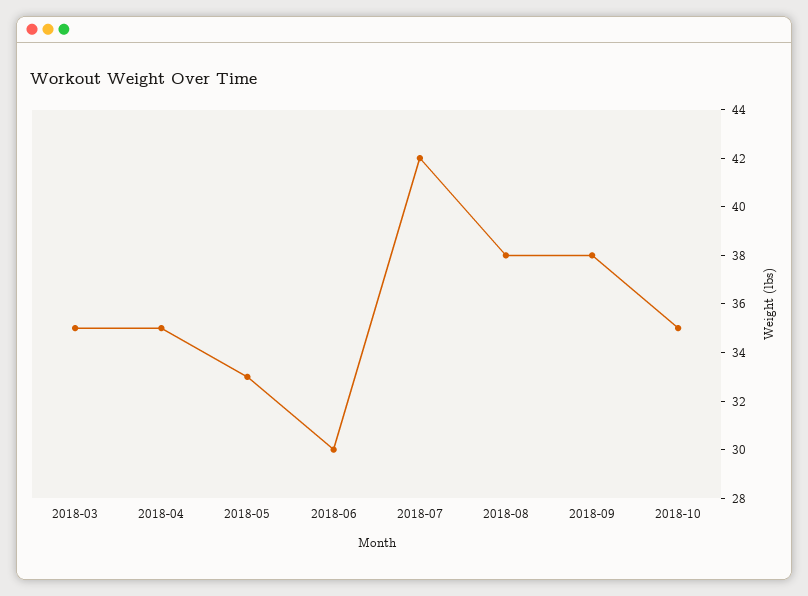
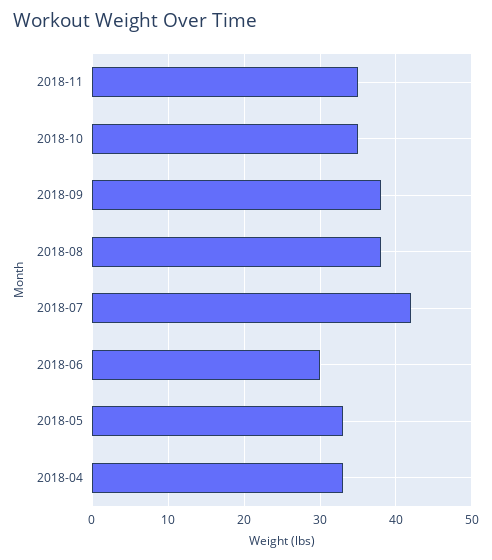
2018-03: 35 -> none
2018-04: 35 -> 33
2018-11: none -> 35

